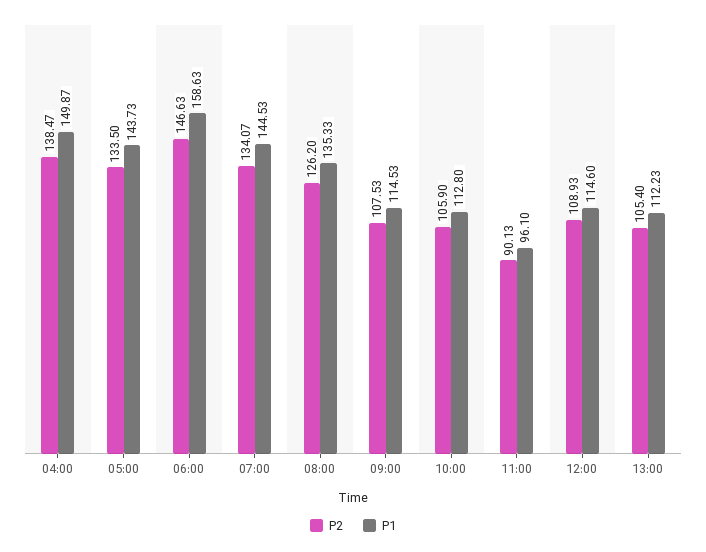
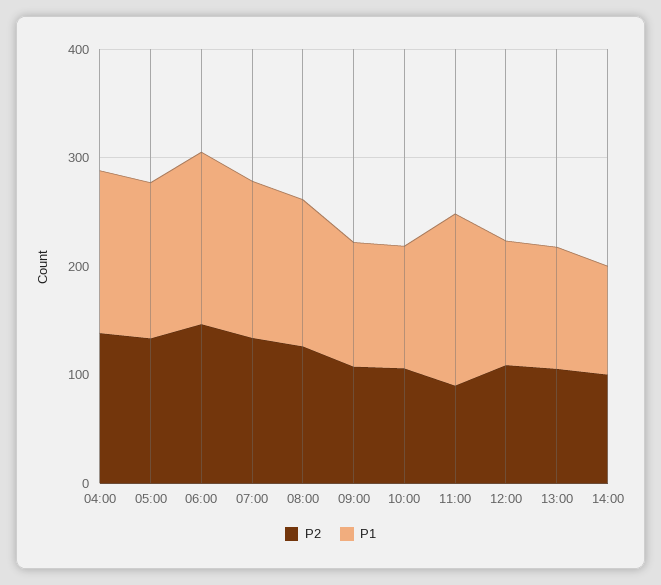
P1, 11:00: 96.1 -> 160
P2, 14:00: none -> 100
P1, 14:00: none -> 100

